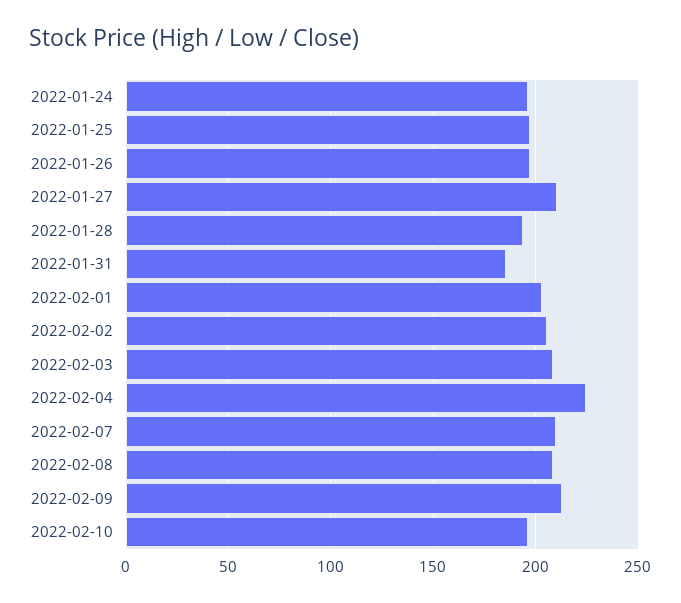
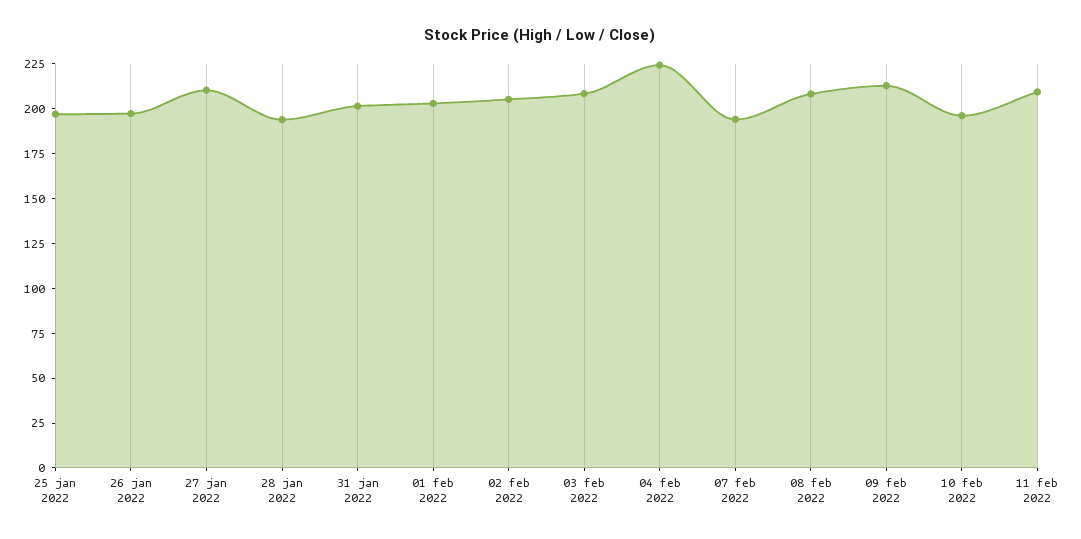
2022-01-24: 195 -> none
2022-01-31: 185 -> 200
2022-02-07: 210 -> 195
11 feb 2022: none -> 210

